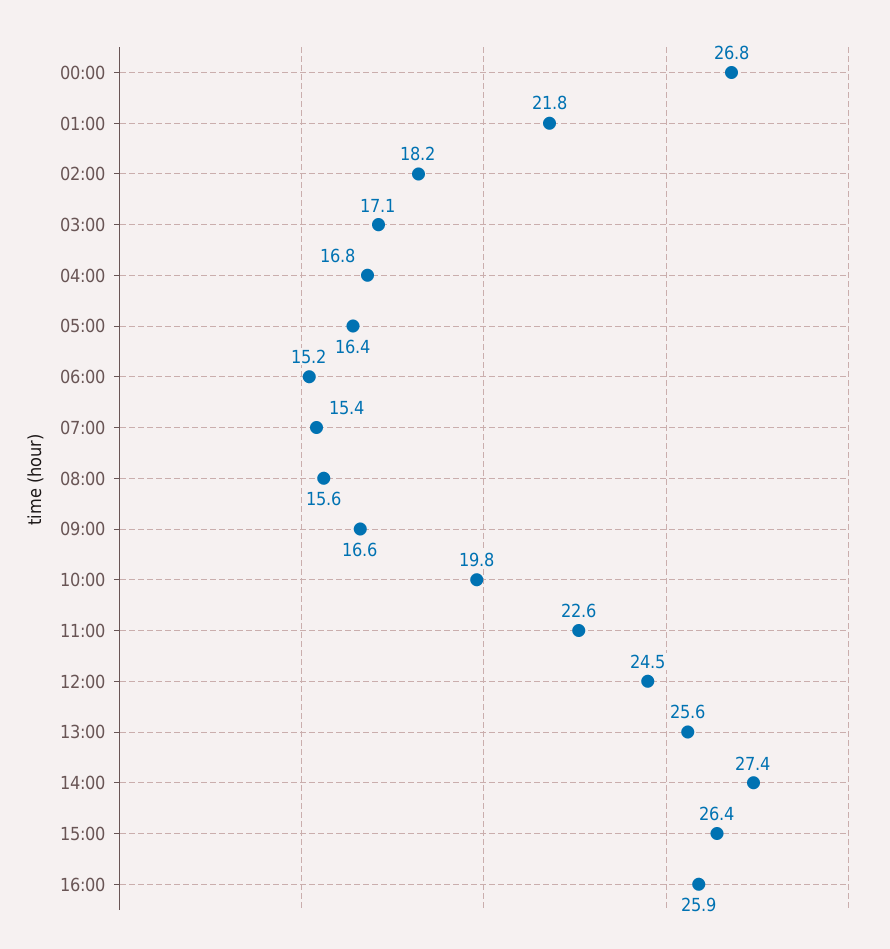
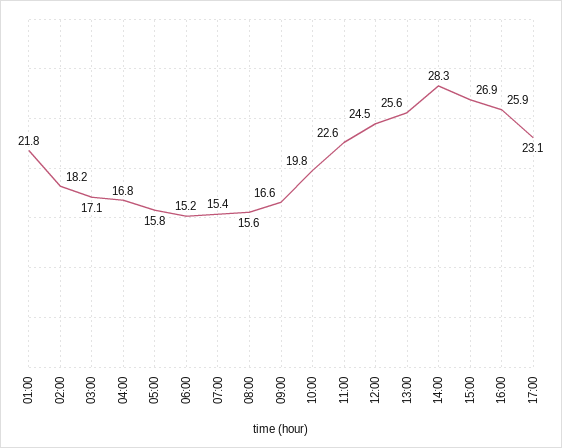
00:00: 26.8 -> none
05:00: 16.4 -> 15.8
14:00: 27.4 -> 28.3
15:00: 26.4 -> 26.9
17:00: none -> 23.1

